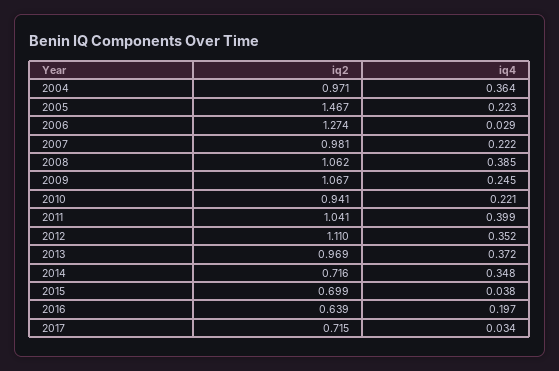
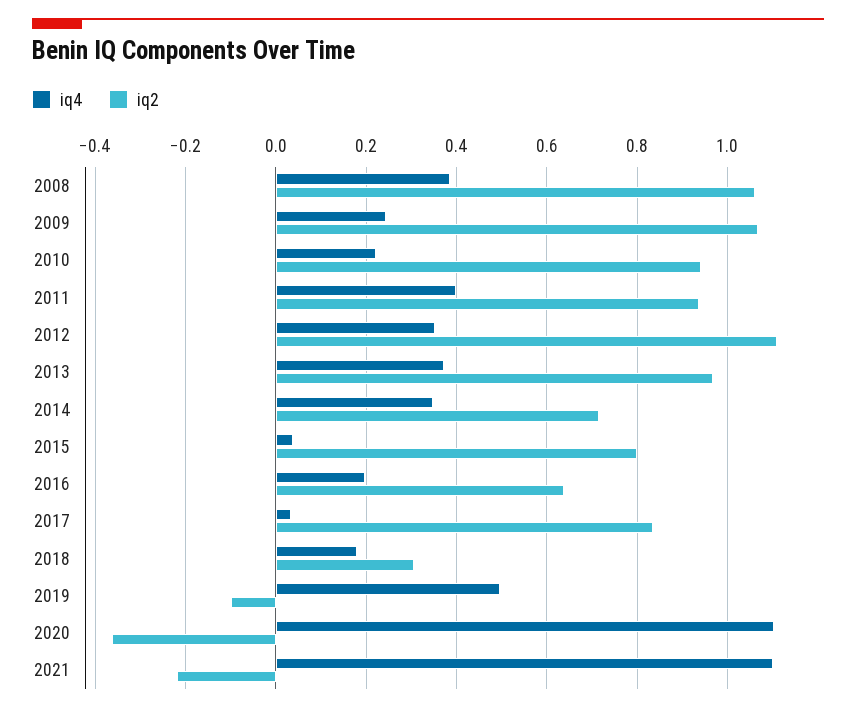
iq2, 2004: 0.971 -> none
iq4, 2004: 0.364 -> none
iq2, 2005: 1.467 -> none
iq4, 2005: 0.223 -> none
iq2, 2006: 1.274 -> none
iq4, 2006: 0.029 -> none
iq2, 2007: 0.981 -> none
iq4, 2007: 0.222 -> none
iq2, 2011: 1.041 -> 0.94
iq2, 2015: 0.699 -> 0.8
iq2, 2017: 0.715 -> 0.84
iq4, 2018: none -> 0.18
iq2, 2018: none -> 0.3
iq4, 2019: none -> 0.5
iq2, 2019: none -> -0.1
iq4, 2020: none -> 1.1
iq2, 2020: none -> -0.36
iq4, 2021: none -> 1.1
iq2, 2021: none -> -0.22

